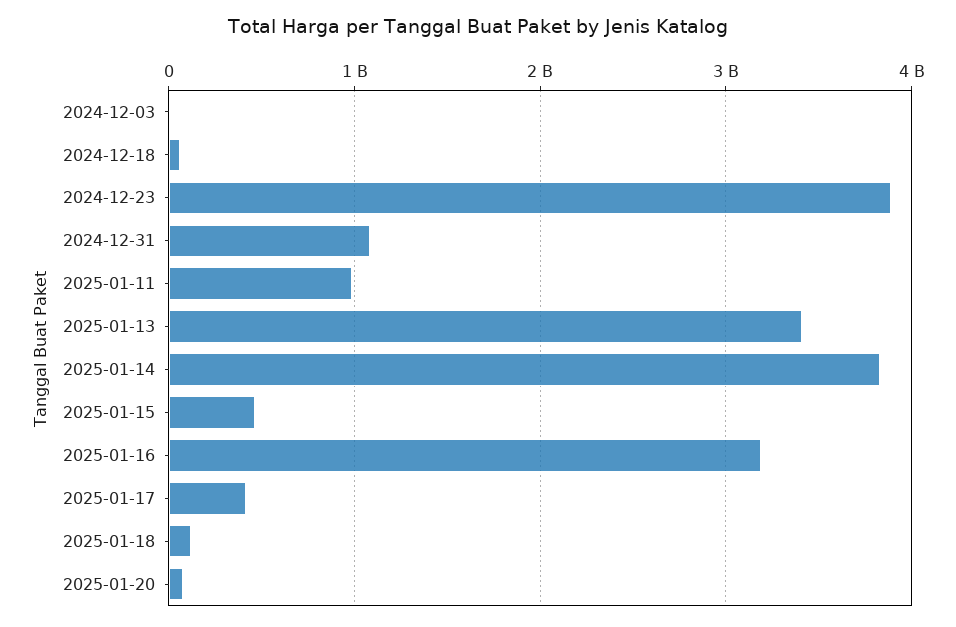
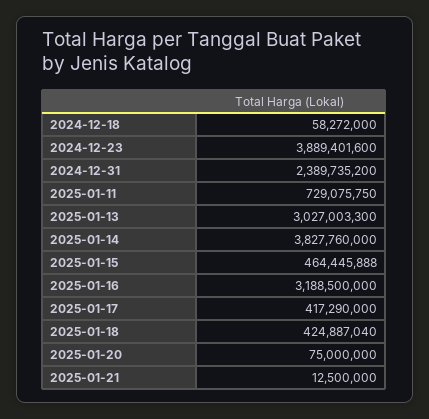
2024-12-03: 0 -> none
2024-12-31: 1100000000 -> 2389735200
2025-01-11: 1000000000 -> 729075750
2025-01-13: 3400000000 -> 3027003300
2025-01-18: 100000000 -> 424887040
2025-01-21: none -> 12500000

